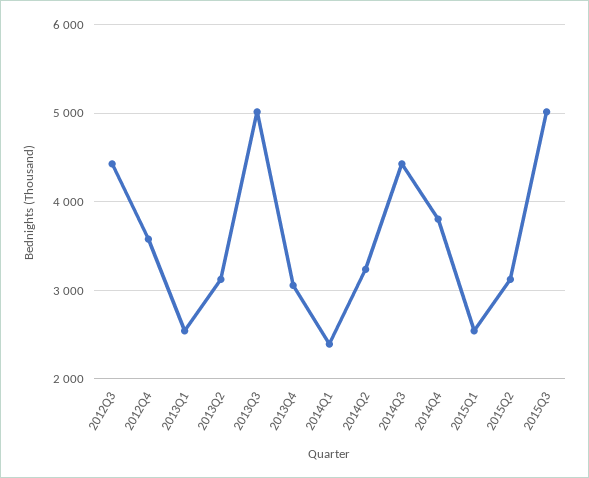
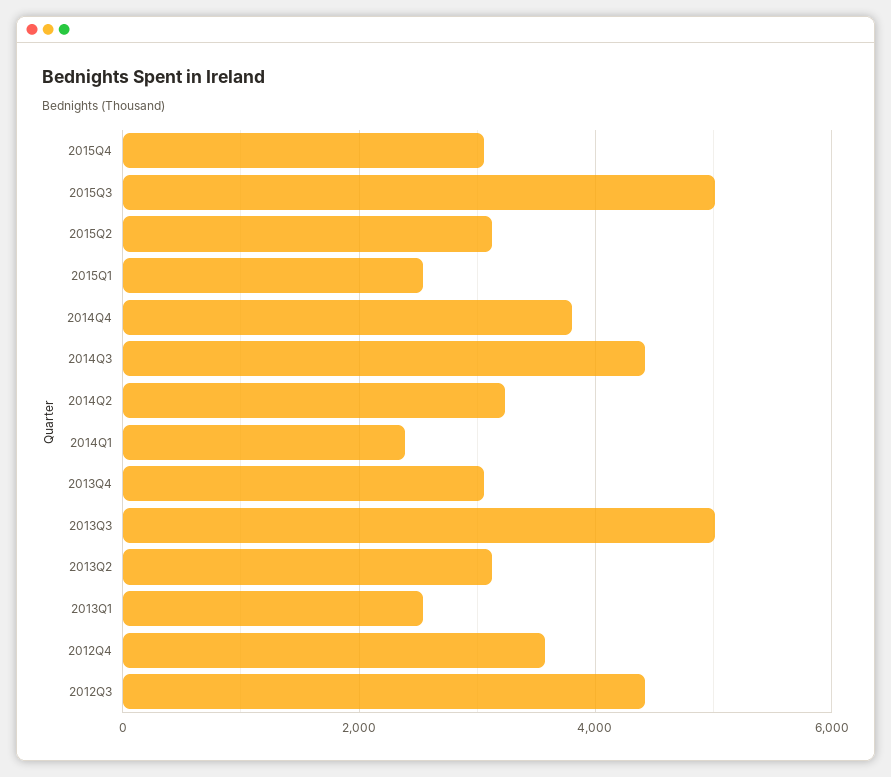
2015Q4: none -> 3000

